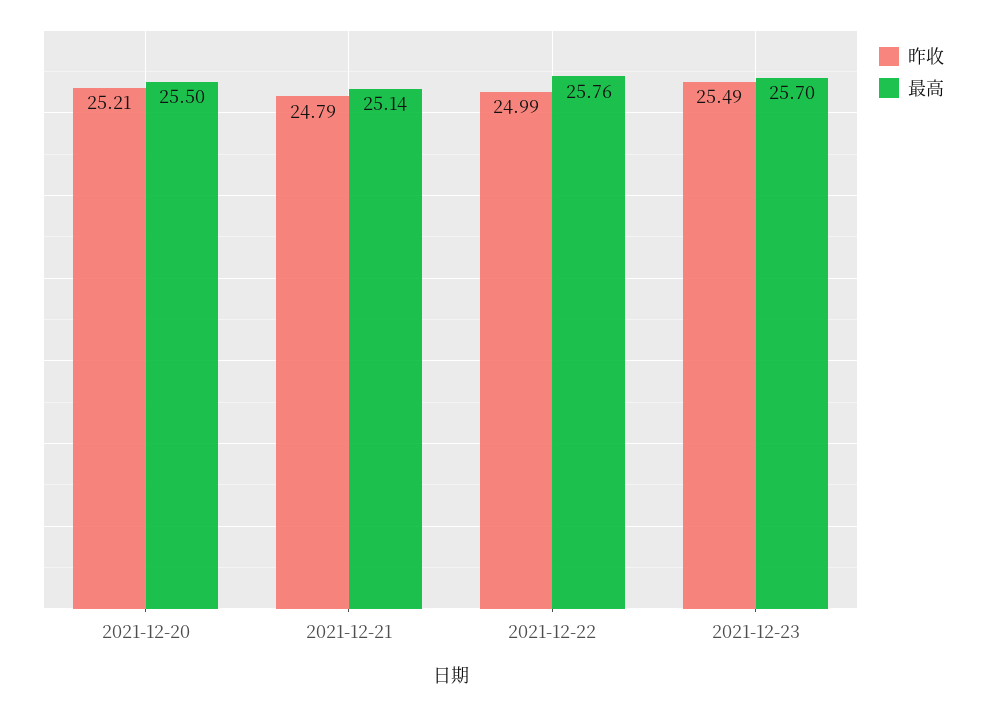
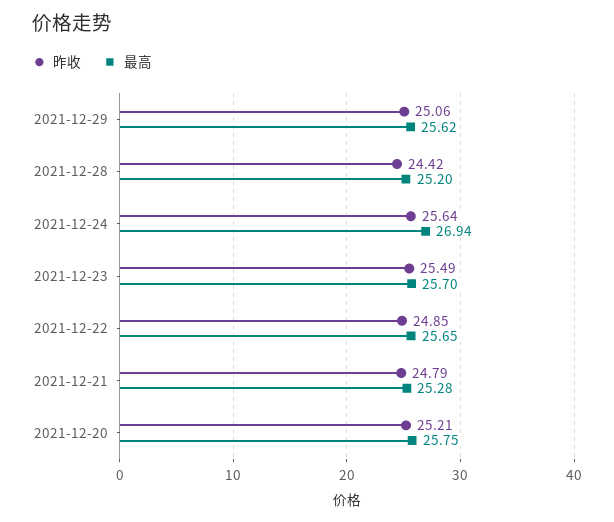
最高, 2021-12-20: 25.5 -> 25.75
最高, 2021-12-21: 25.14 -> 25.28
昨收, 2021-12-22: 24.99 -> 24.85
最高, 2021-12-22: 25.76 -> 25.65
昨收, 2021-12-29: none -> 25.06
最高, 2021-12-29: none -> 25.62
昨收, 2021-12-28: none -> 24.42
最高, 2021-12-28: none -> 25.2
昨收, 2021-12-24: none -> 25.64
最高, 2021-12-24: none -> 26.94

